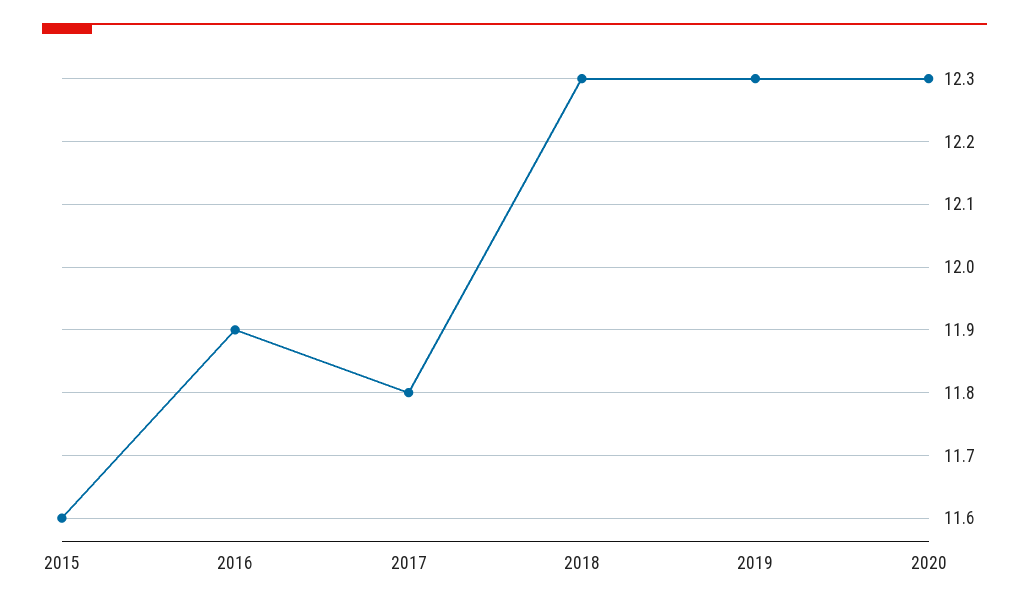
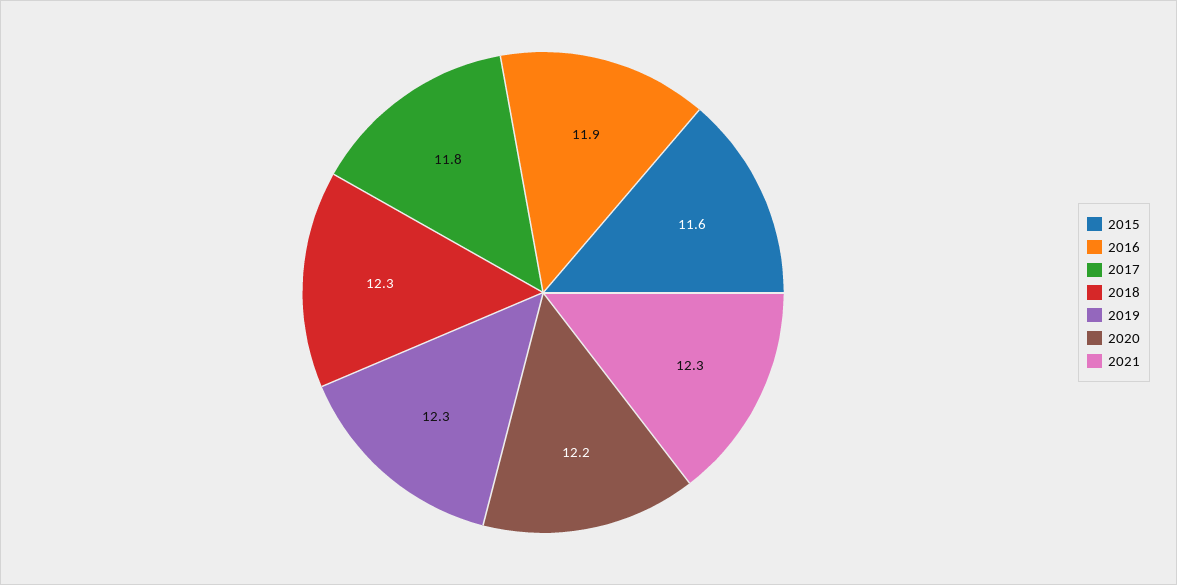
2020: 12.3 -> 12.2
2021: none -> 12.3

